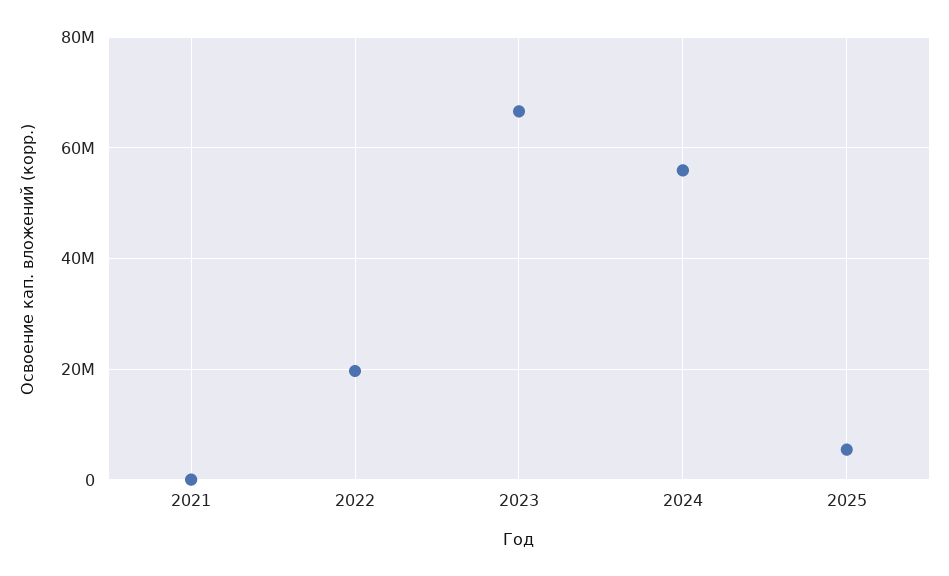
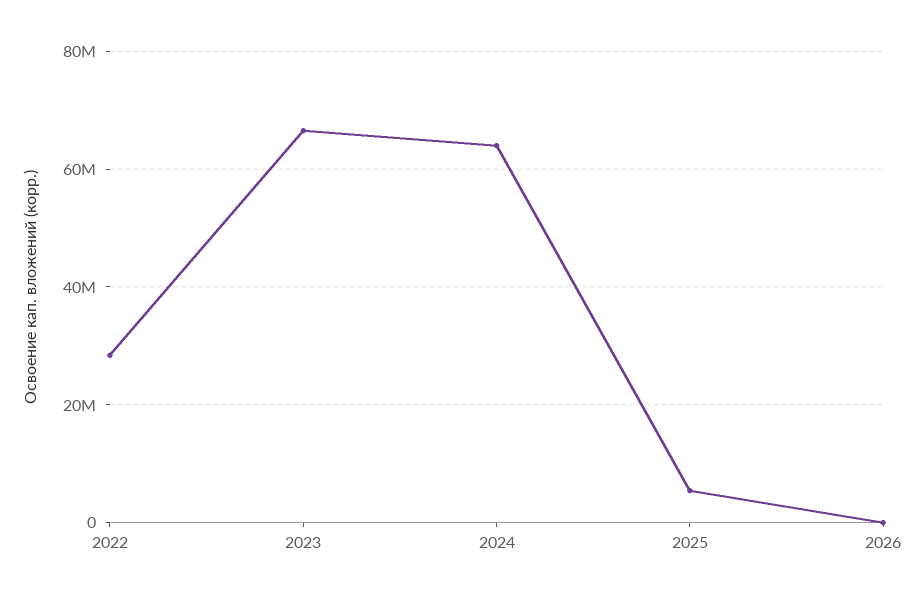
2021: 0 -> none
2022: 20000000 -> 28000000
2024: 56000000 -> 64000000
2026: none -> 0

